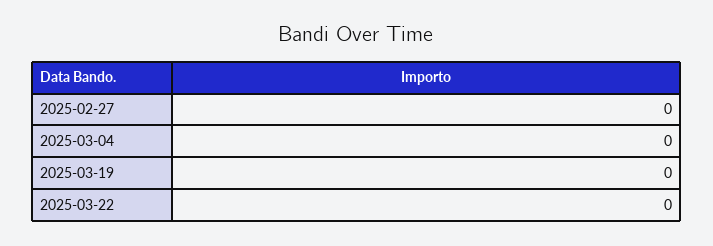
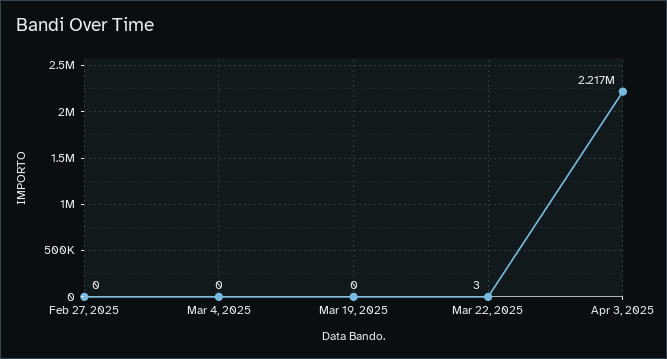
2025-03-22: 0 -> 3
Apr 3, 2025: none -> 2217000

